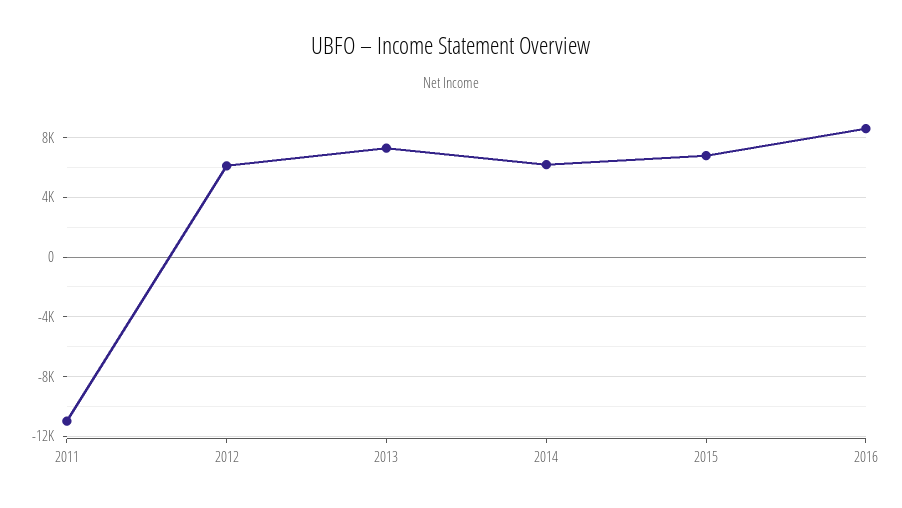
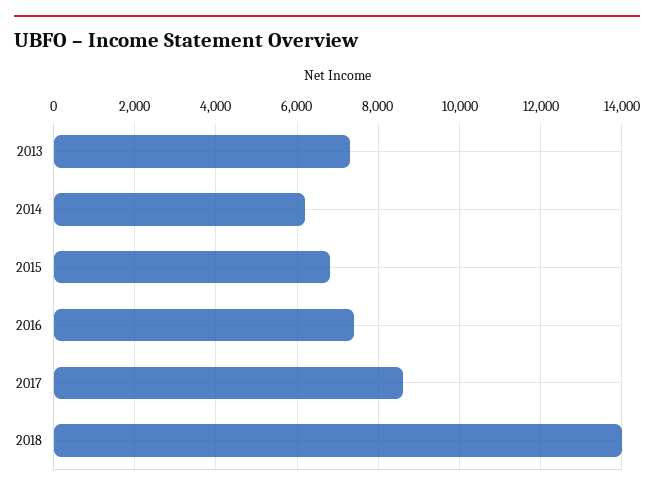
2011: -11000 -> none
2012: 6000 -> none
2016: 8500 -> 7400
2017: none -> 8600
2018: none -> 14000

